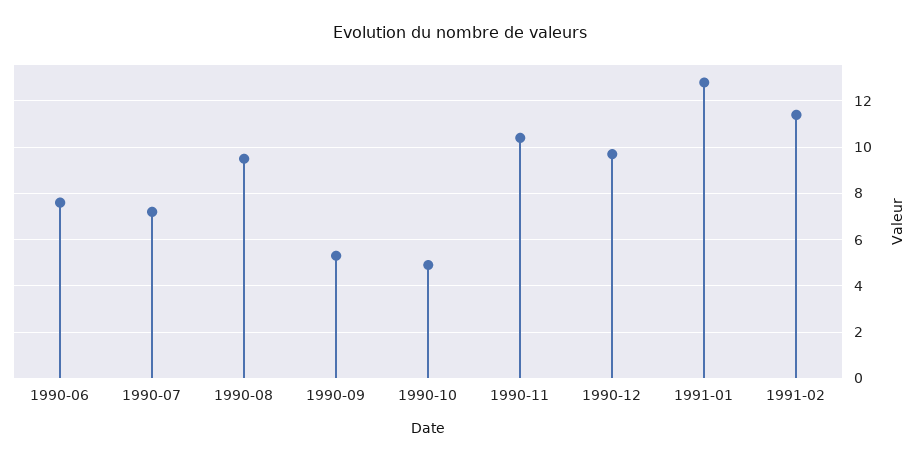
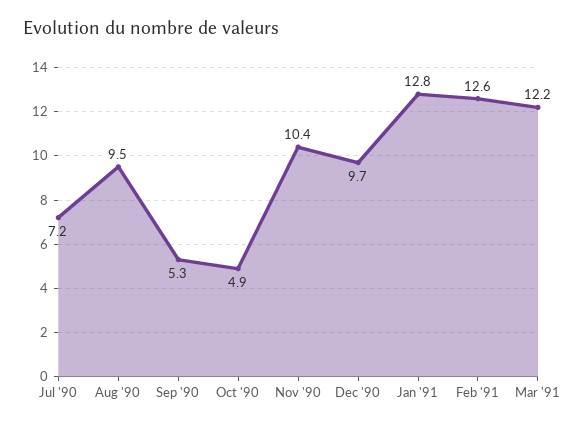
1990-06: 7.5 -> none
1991-02: 11.5 -> 12.6
Mar '91: none -> 12.2

